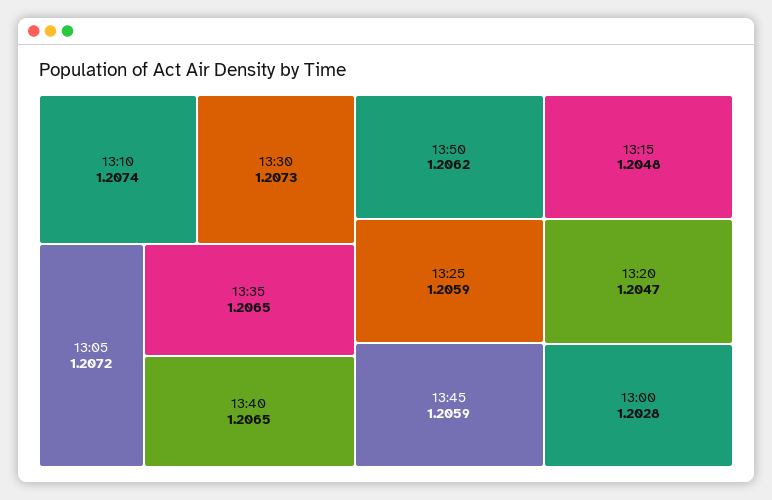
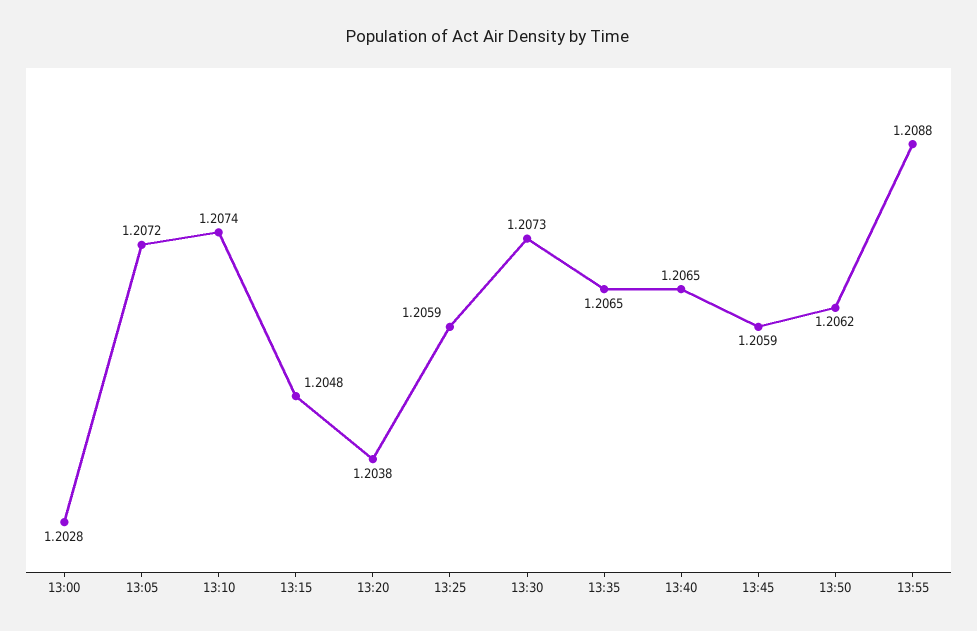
13:20: 1.2047 -> 1.2038
13:55: none -> 1.2088

